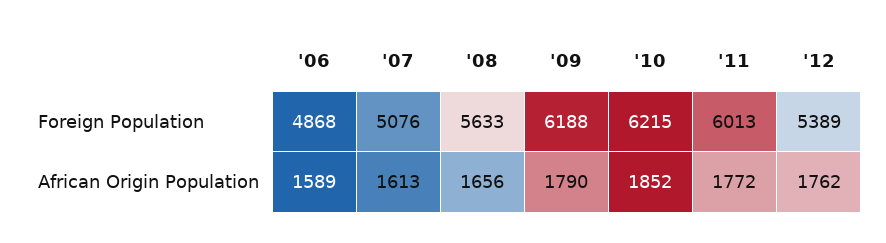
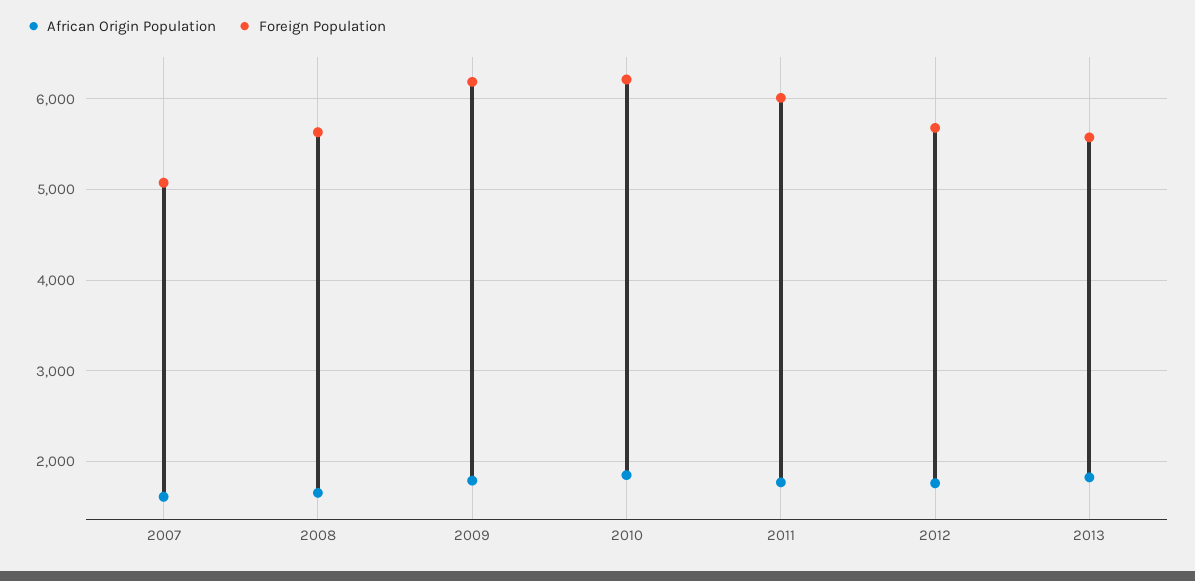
Foreign Population, '06: 4868 -> none
Foreign Population, '12: 5389 -> 5700
African Origin Population, '06: 1589 -> none
African Origin Population, 2013: none -> 1800
Foreign Population, 2013: none -> 5600

